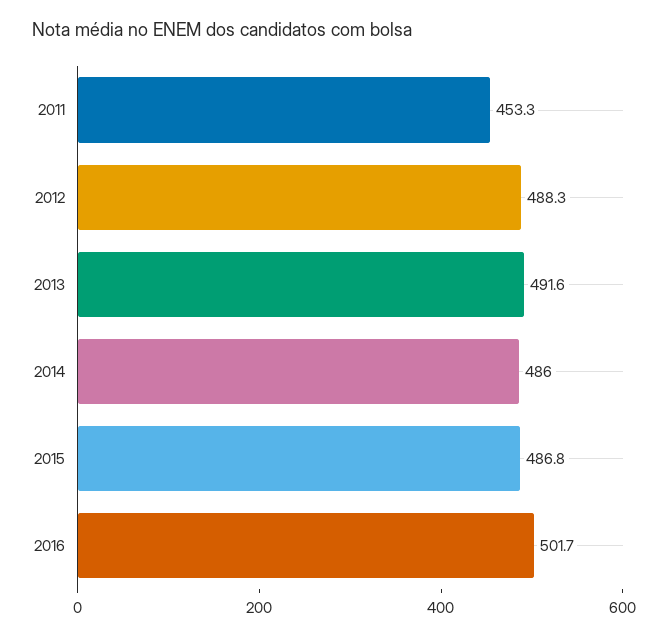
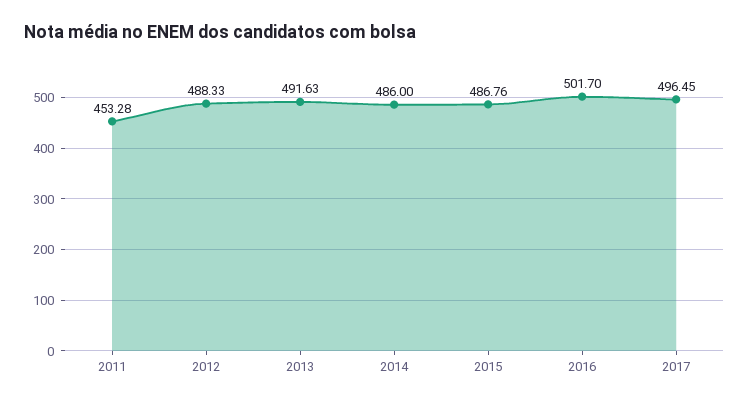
2017: none -> 496.45

